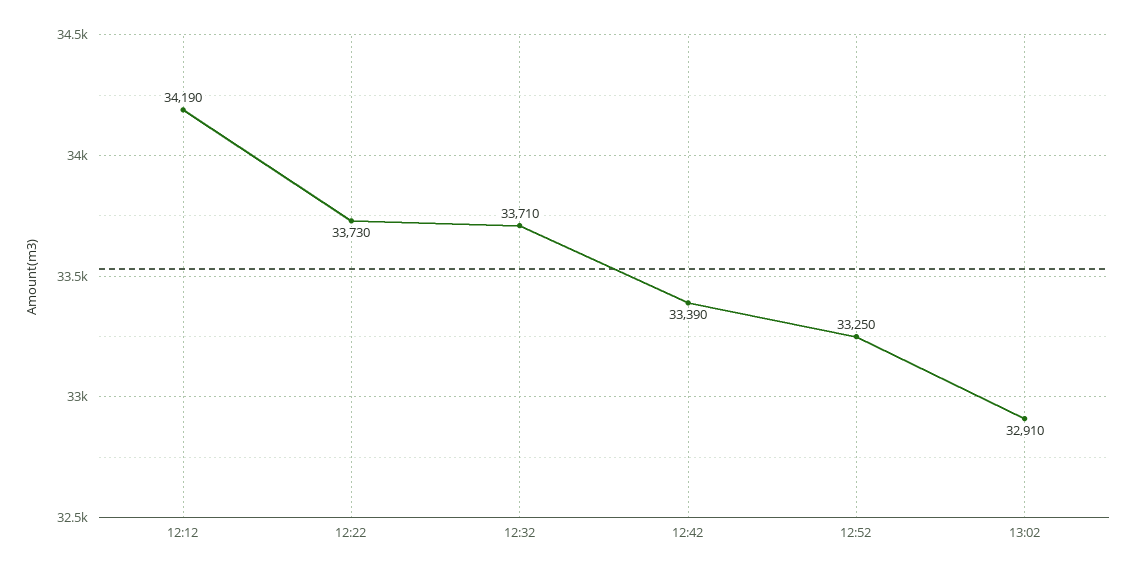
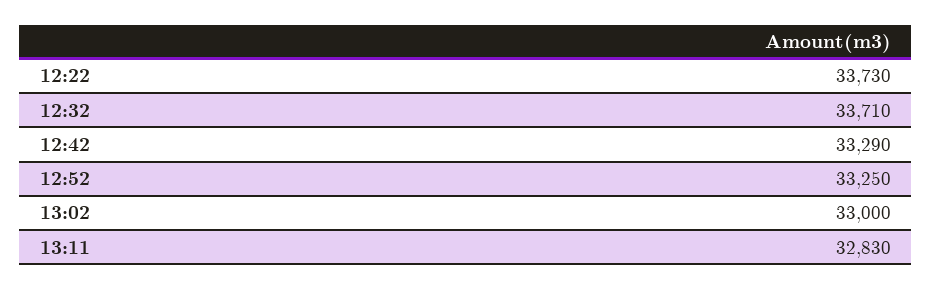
12:12: 34190 -> none
12:42: 33390 -> 33290
13:02: 32910 -> 33000
13:11: none -> 32830

